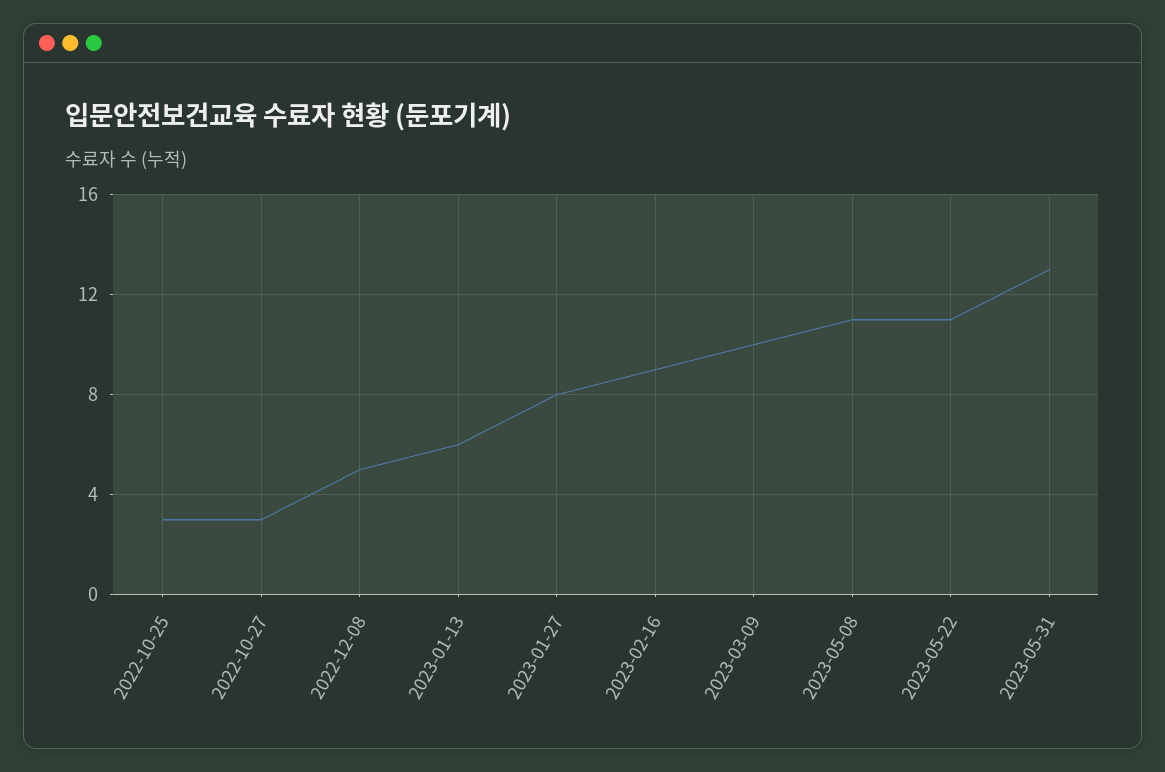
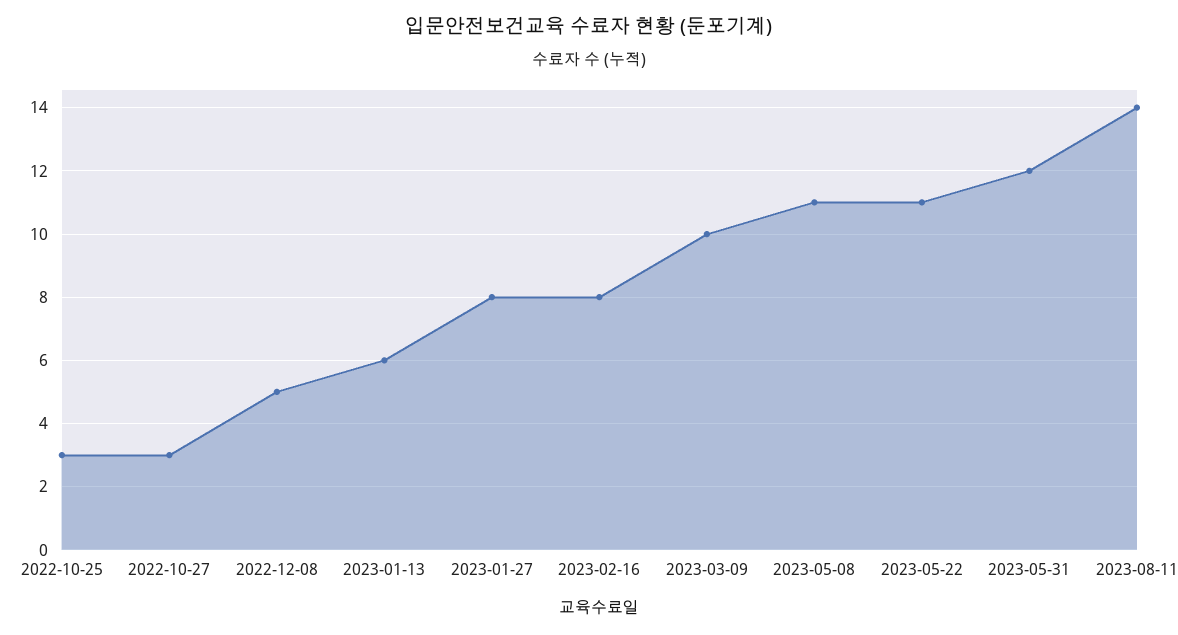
2023-02-16: 9 -> 8
2023-05-31: 13 -> 12
2023-08-11: none -> 14

